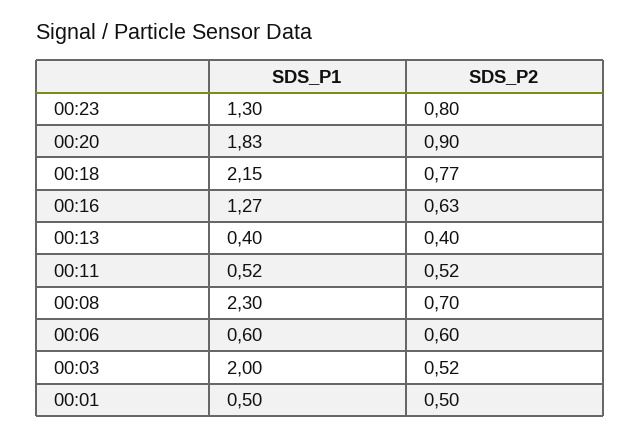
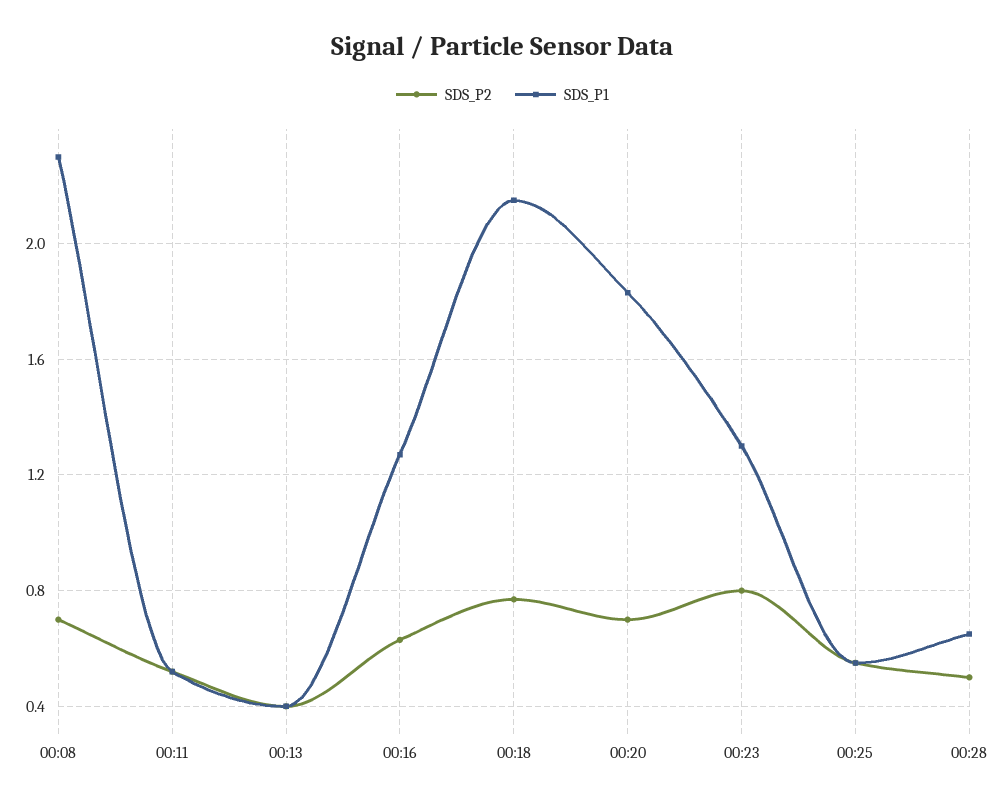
SDS_P2, 00:20: 0.9 -> 0.7
SDS_P1, 00:06: 0.6 -> none
SDS_P2, 00:06: 0.6 -> none
SDS_P1, 00:03: 2 -> none
SDS_P2, 00:03: 0.52 -> none
SDS_P1, 00:01: 0.5 -> none
SDS_P2, 00:01: 0.5 -> none
SDS_P2, 00:25: none -> 0.55
SDS_P1, 00:25: none -> 0.55
SDS_P2, 00:28: none -> 0.5
SDS_P1, 00:28: none -> 0.65

